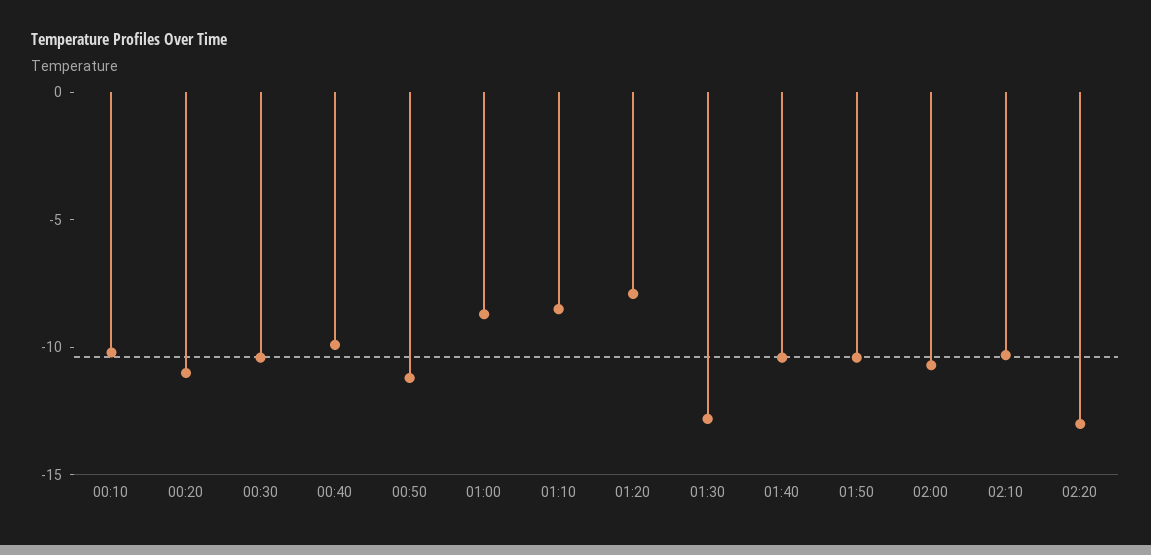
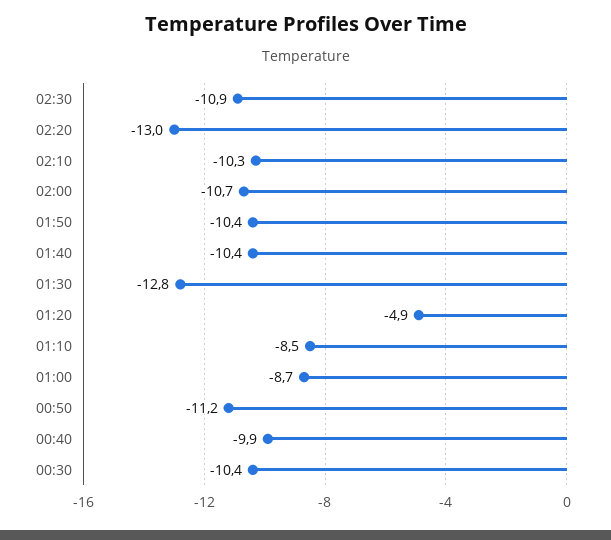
00:10: -10 -> none
00:20: -11 -> none
01:20: -8 -> -4.9
02:30: none -> -10.9

